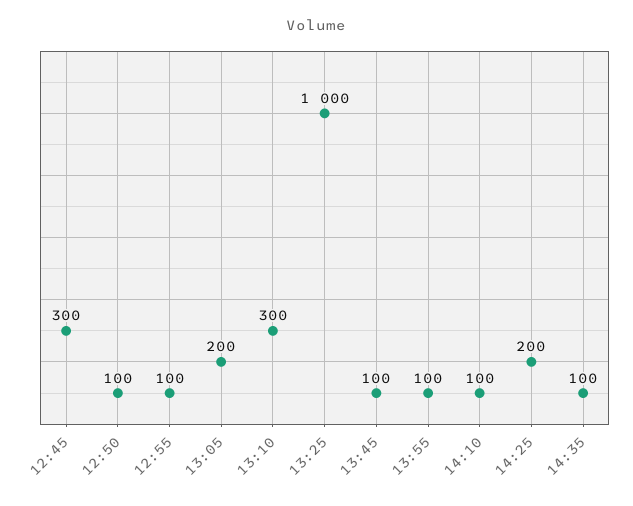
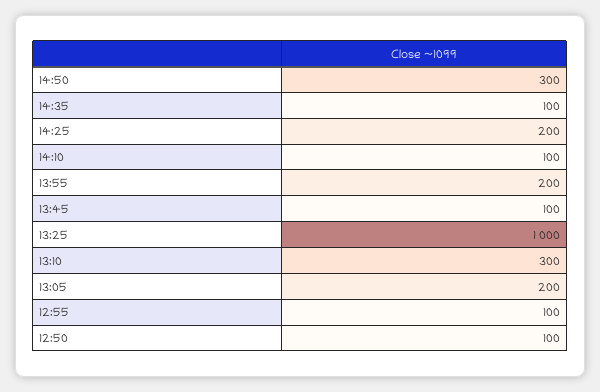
12:45: 300 -> none
13:55: 100 -> 200
14:50: none -> 300

